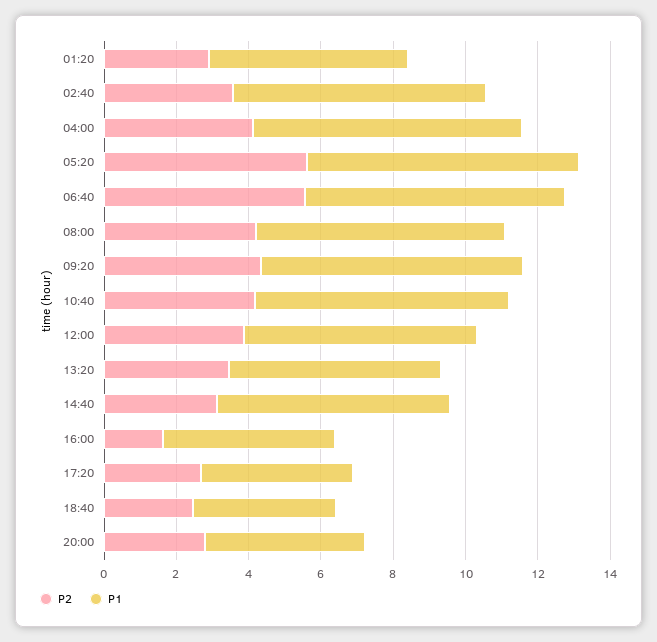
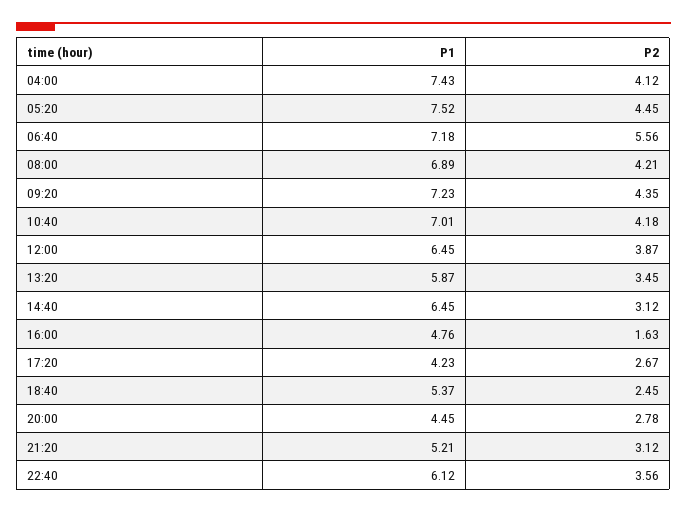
P2, 01:20: 3 -> none
P1, 01:20: 5.5 -> none
P2, 02:40: 3.5 -> none
P1, 02:40: 7 -> none
P2, 05:20: 5.5 -> 4.45
P1, 18:40: 4 -> 5.37
P1, 21:20: none -> 5.21
P2, 21:20: none -> 3.12
P1, 22:40: none -> 6.12
P2, 22:40: none -> 3.56

